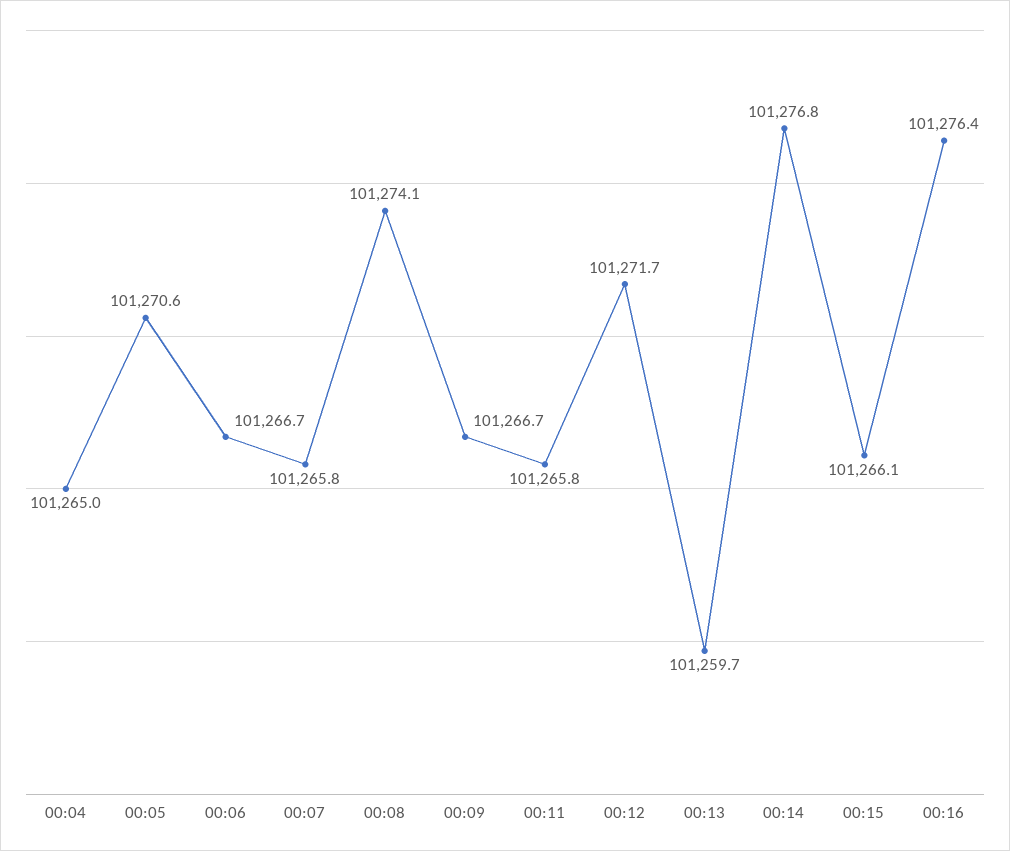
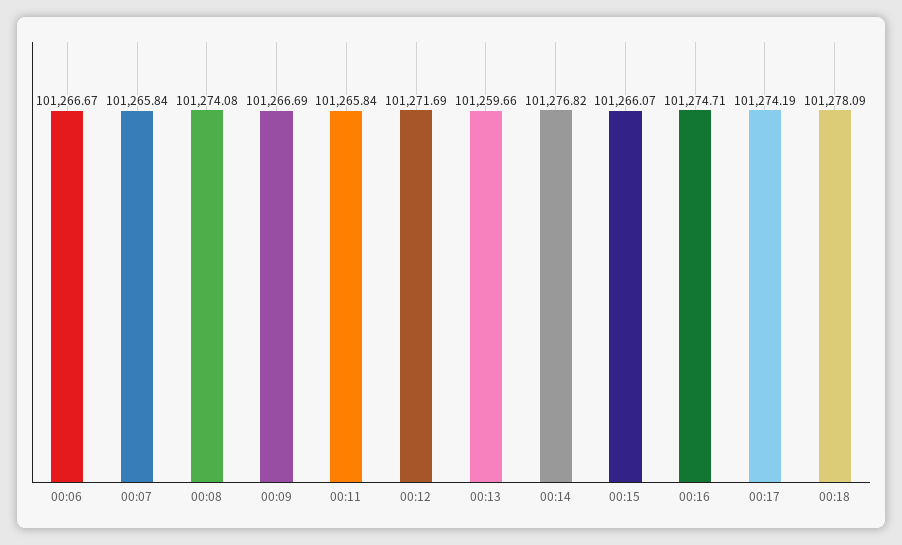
00:04: 101265 -> none
00:05: 101270.6 -> none
00:16: 101276.4 -> 101274.71
00:17: none -> 101274.19
00:18: none -> 101278.09

